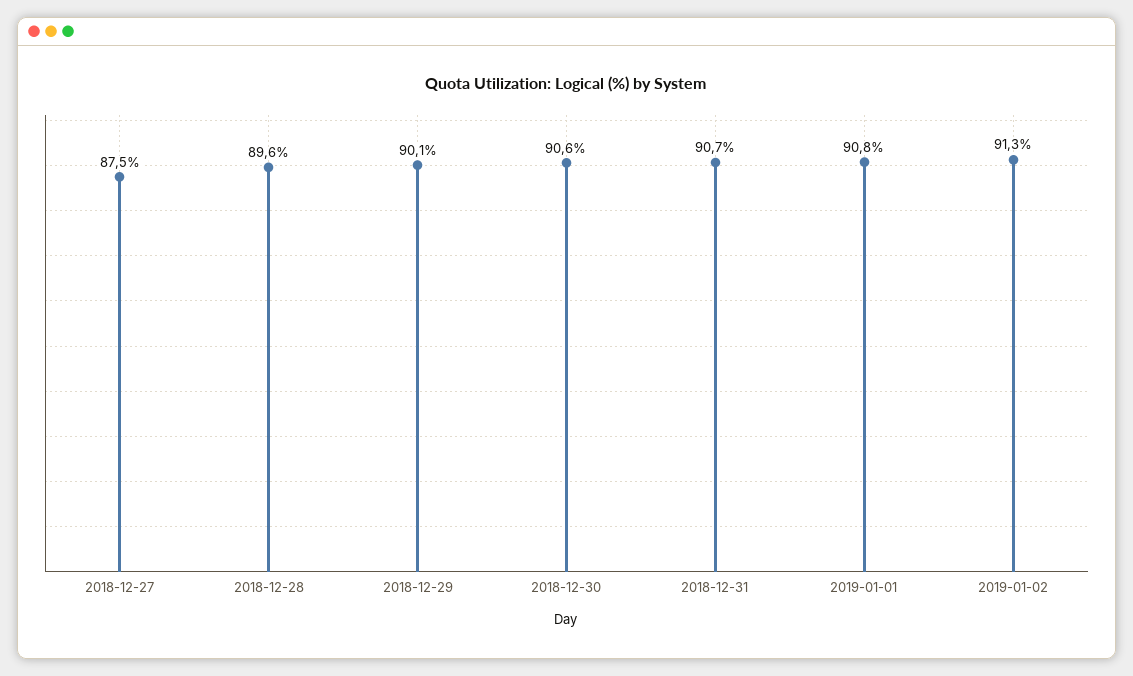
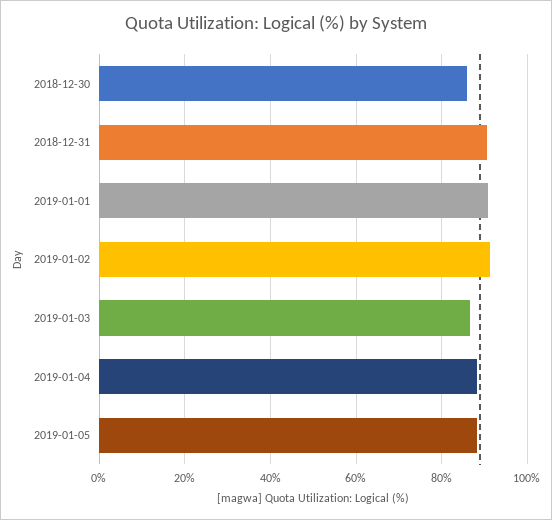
2018-12-27: 87.5 -> none
2018-12-28: 89.6 -> none
2018-12-29: 90.1 -> none
2018-12-30: 90.6 -> 86
2019-01-03: none -> 86
2019-01-04: none -> 88
2019-01-05: none -> 88

